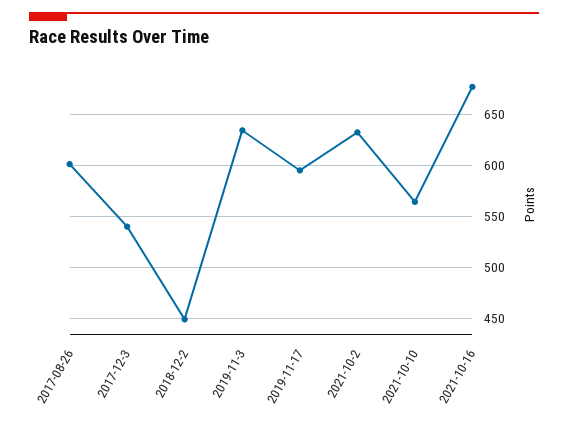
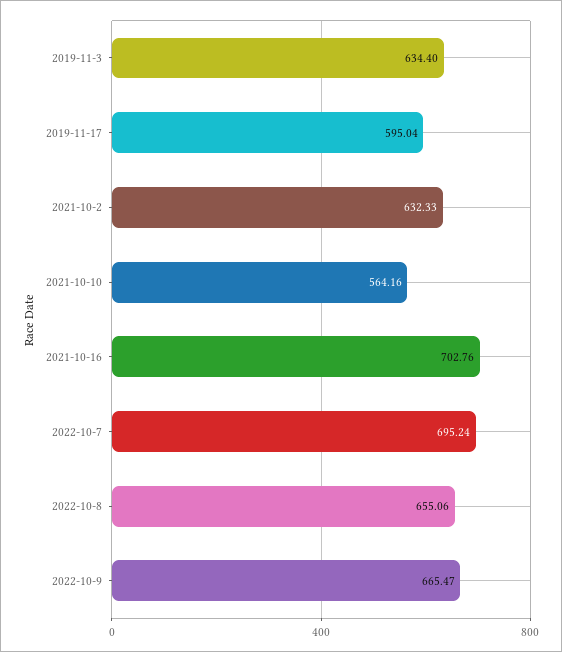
2017-08-26: 600 -> none
2017-12-3: 540 -> none
2018-12-2: 450 -> none
2021-10-16: 680 -> 702.76
2022-10-7: none -> 695.24
2022-10-8: none -> 655.06
2022-10-9: none -> 665.47

